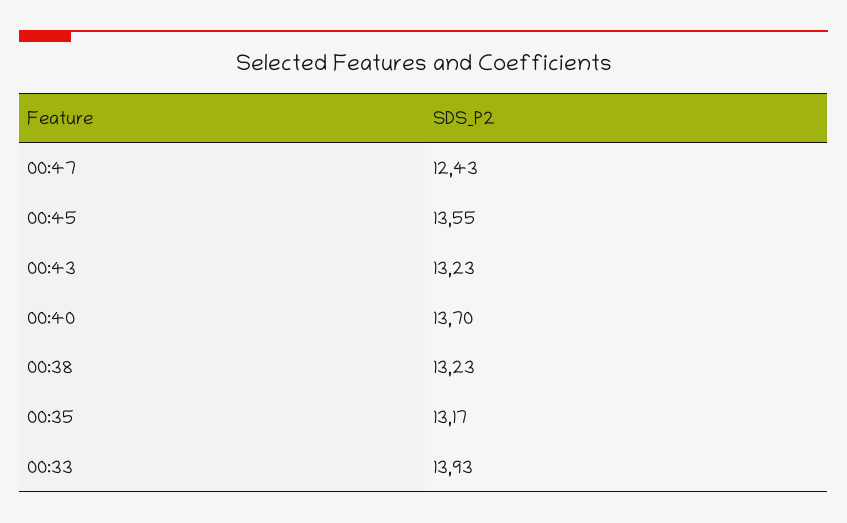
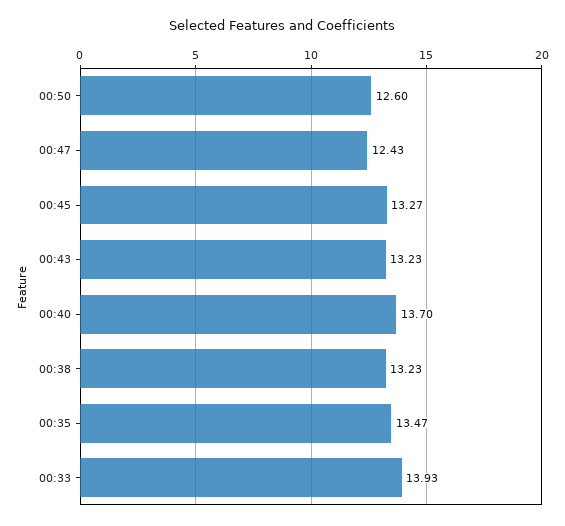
00:45: 13.55 -> 13.27
00:35: 13.17 -> 13.47
00:50: none -> 12.6

